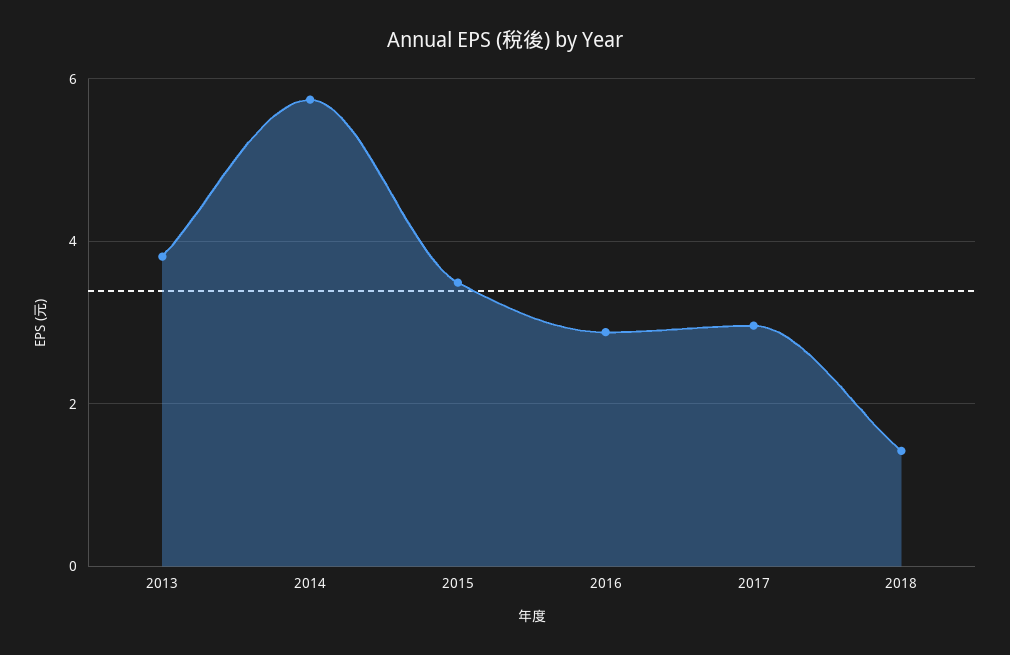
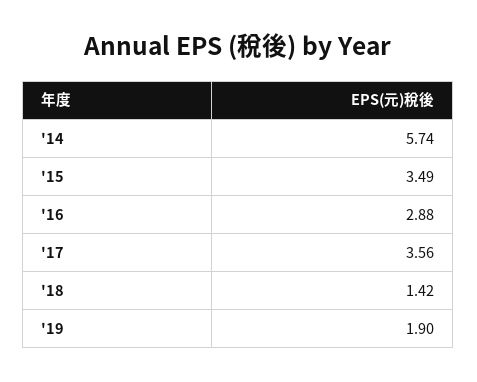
2013: 3.8 -> none
2017: 3 -> 3.56
'19: none -> 1.9

